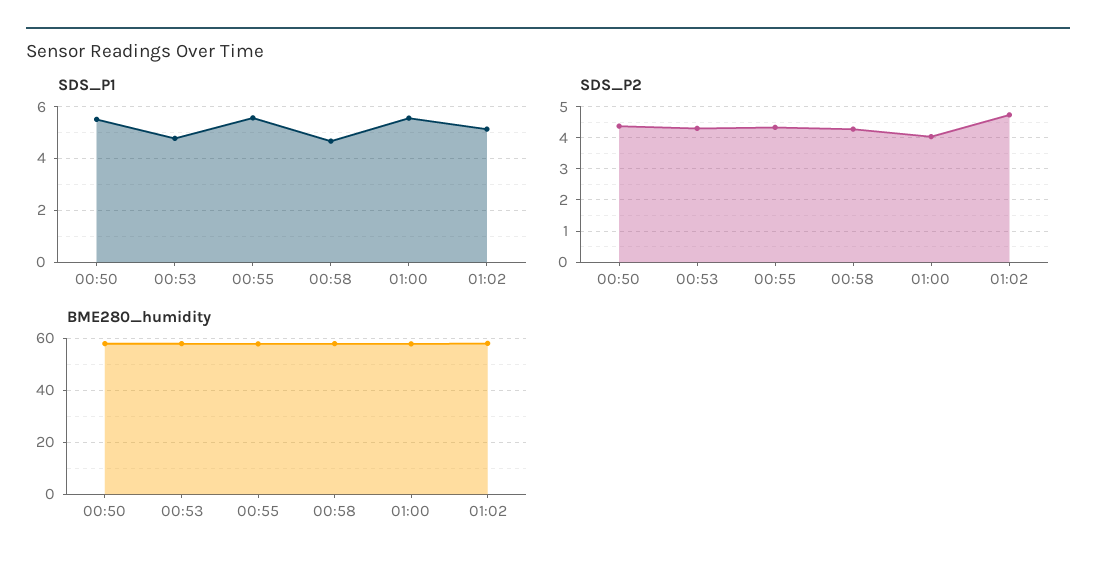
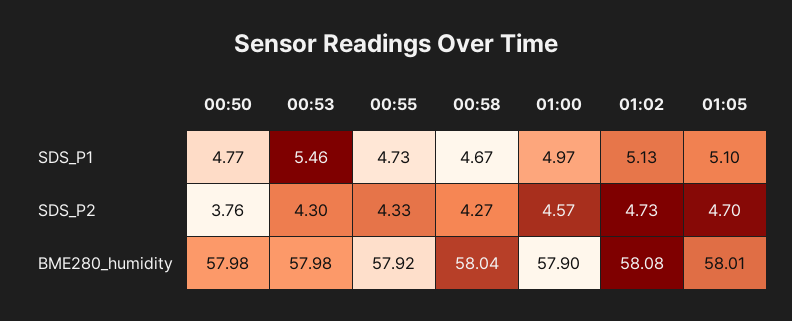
SDS_P1, 00:50: 5.5 -> 4.77
SDS_P1, 00:53: 4.75 -> 5.46
SDS_P1, 00:55: 5.5 -> 4.73
SDS_P1, 01:00: 5.5 -> 4.97
SDS_P2, 00:50: 4.4 -> 3.76
SDS_P2, 01:00: 4 -> 4.57
SDS_P1, 01:05: none -> 5.1
SDS_P2, 01:05: none -> 4.7
BME280_humidity, 01:05: none -> 58.01

